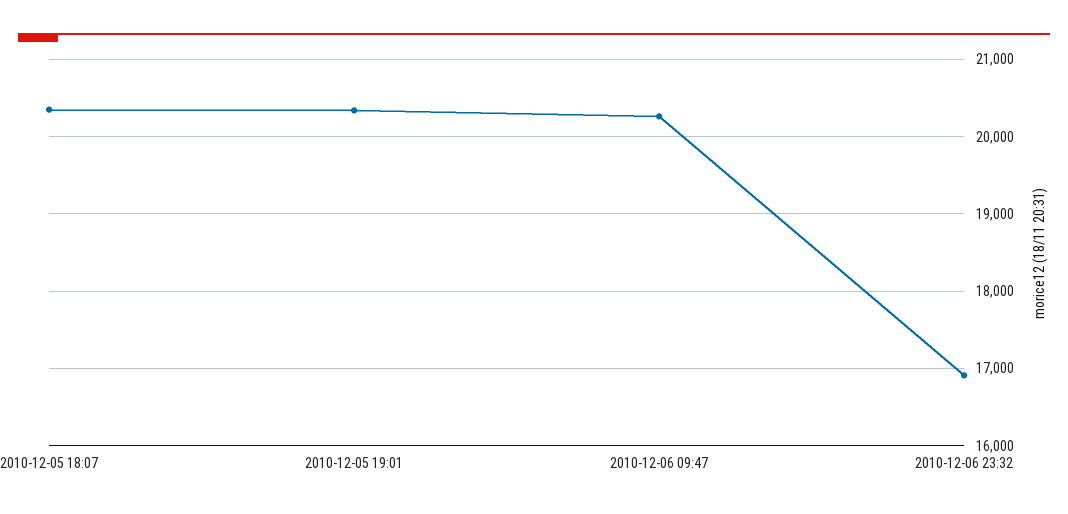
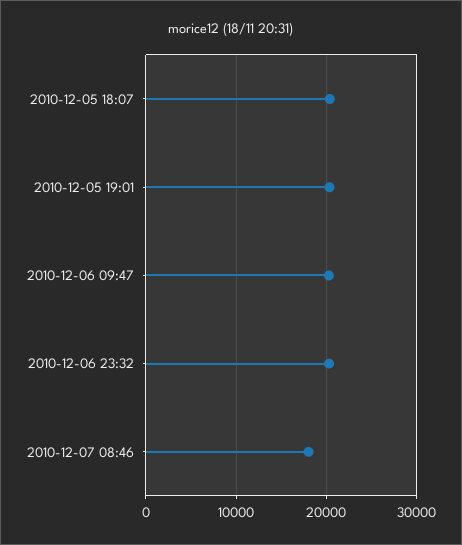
2010-12-06 23:32: 16900 -> 20000
2010-12-07 08:46: none -> 18000

